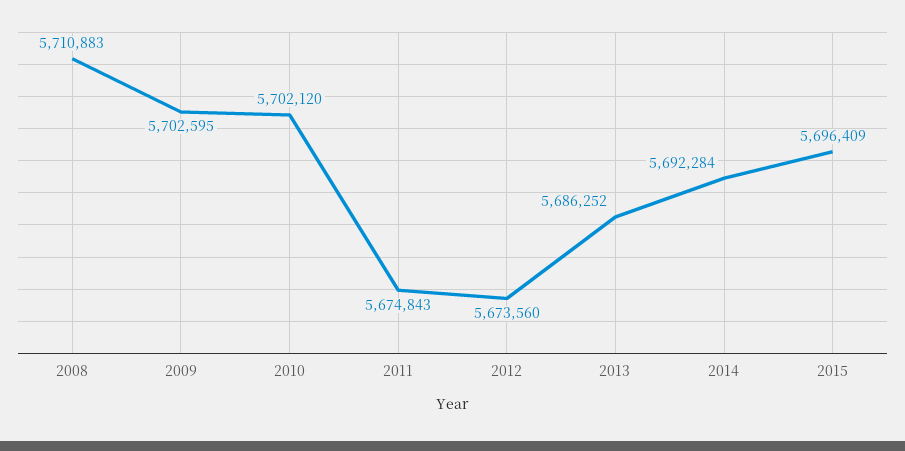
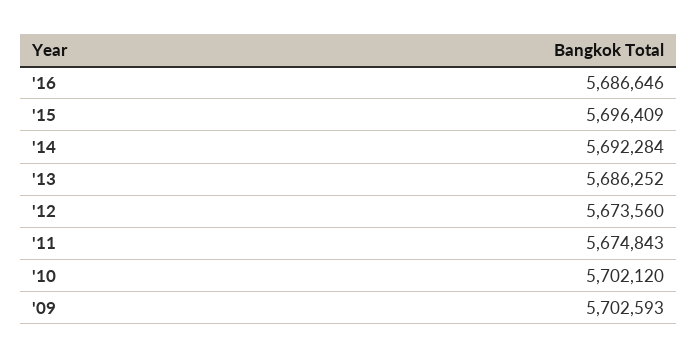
2008: 5710883 -> none
2009: 5702595 -> 5702593
'16: none -> 5686646

